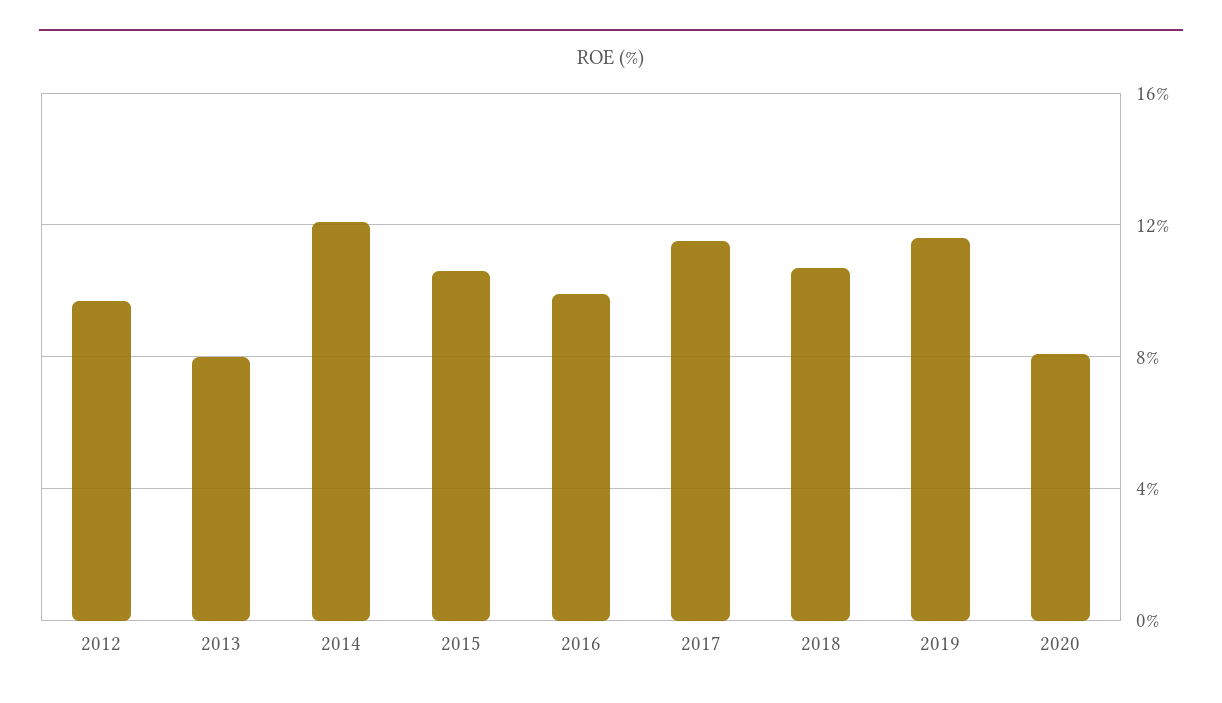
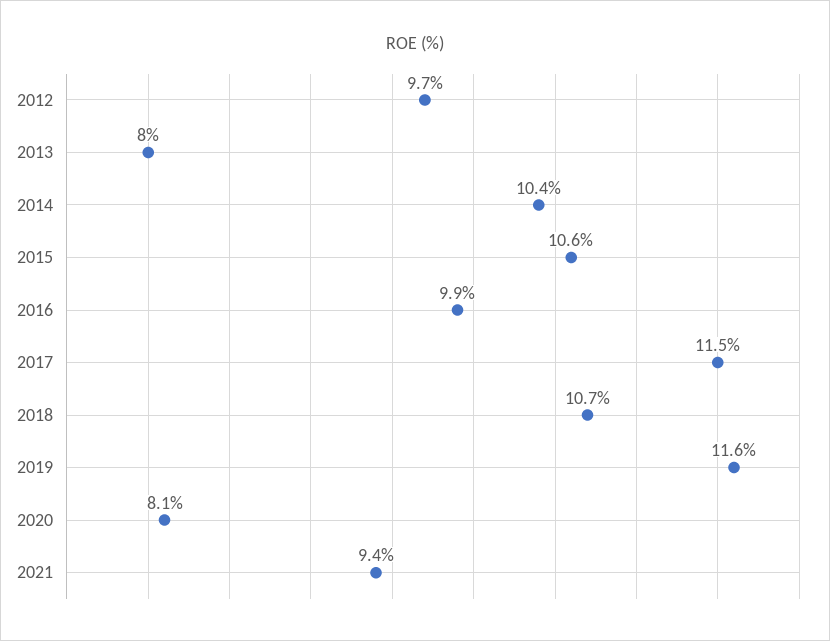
2014: 12 -> 10.4
2021: none -> 9.4

